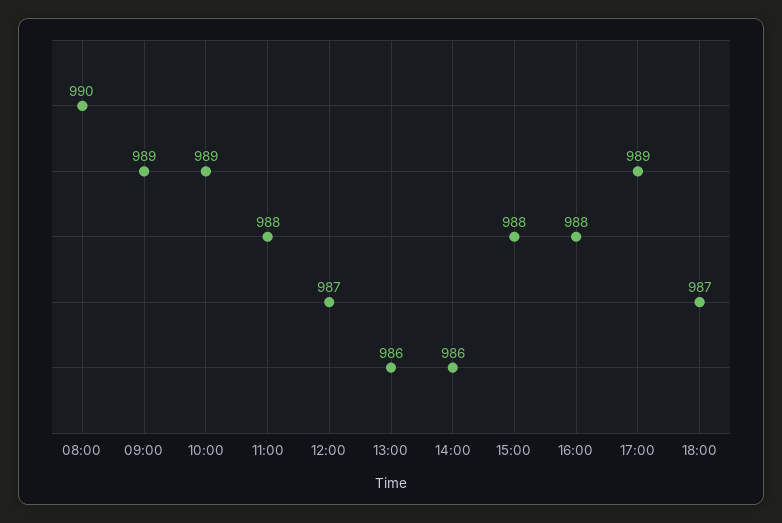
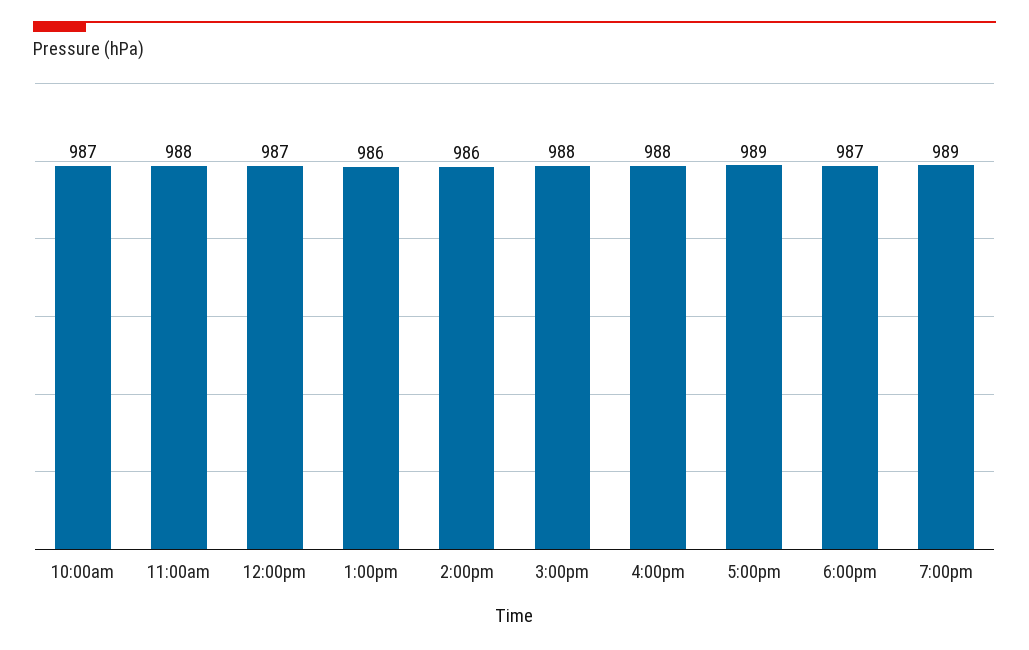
08:00: 990 -> none
09:00: 989 -> none
10:00: 989 -> 987
7:00pm: none -> 989

